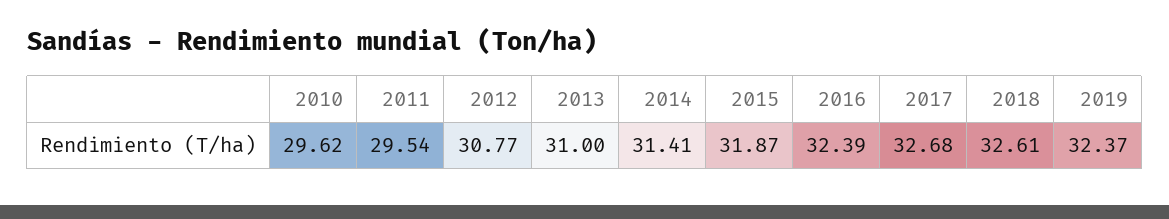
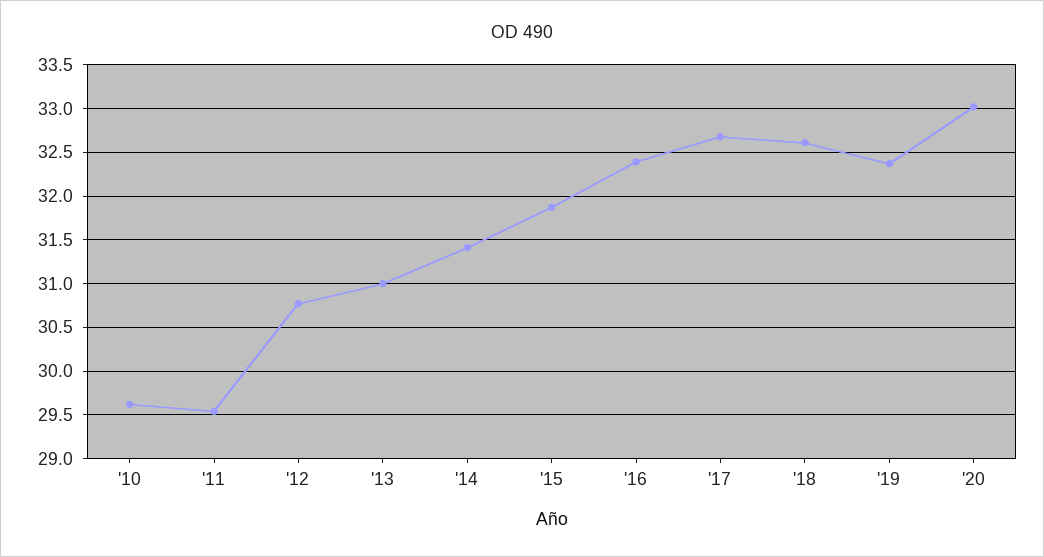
'20: none -> 33

